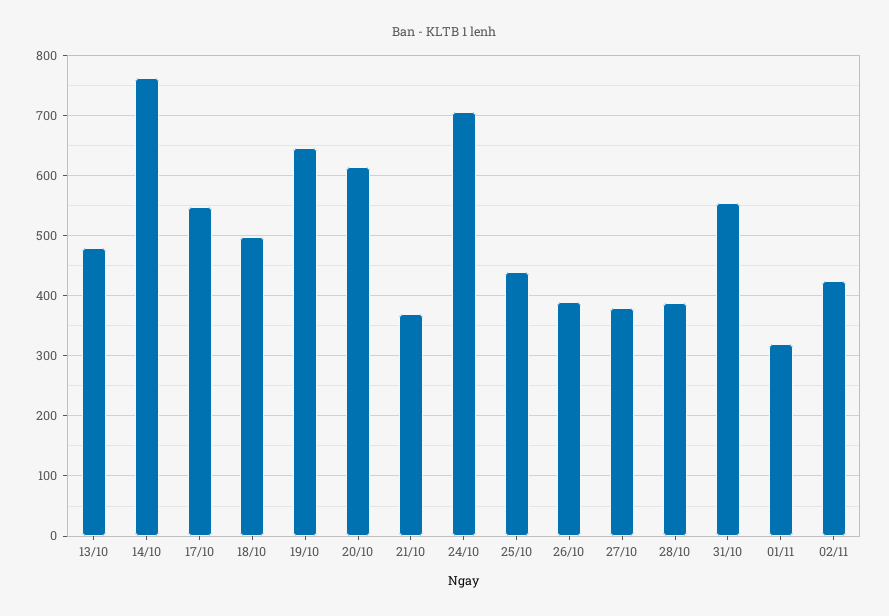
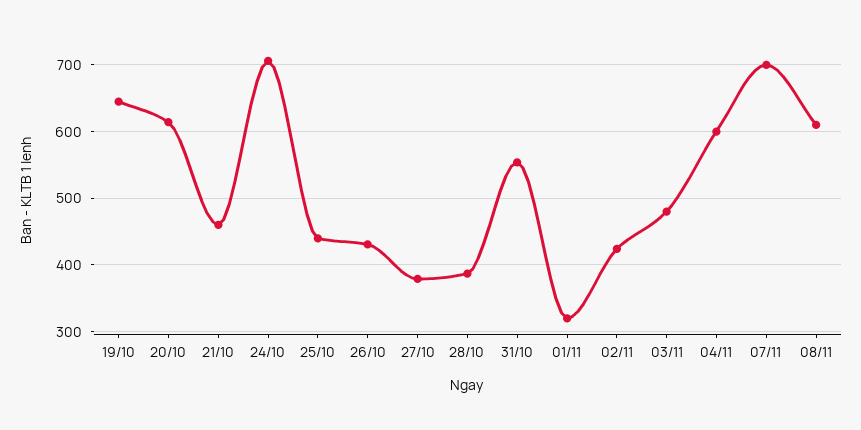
13/10: 480 -> none
14/10: 760 -> none
17/10: 550 -> none
18/10: 500 -> none
21/10: 370 -> 460
26/10: 390 -> 430
03/11: none -> 480
04/11: none -> 600
07/11: none -> 700
08/11: none -> 610

